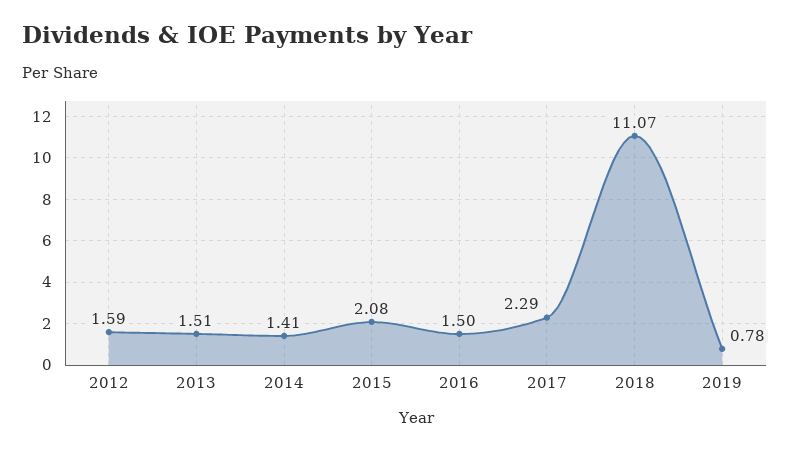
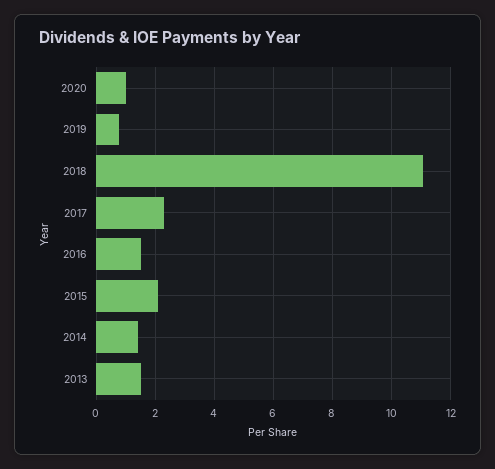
2012: 1.59 -> none
2020: none -> 1

